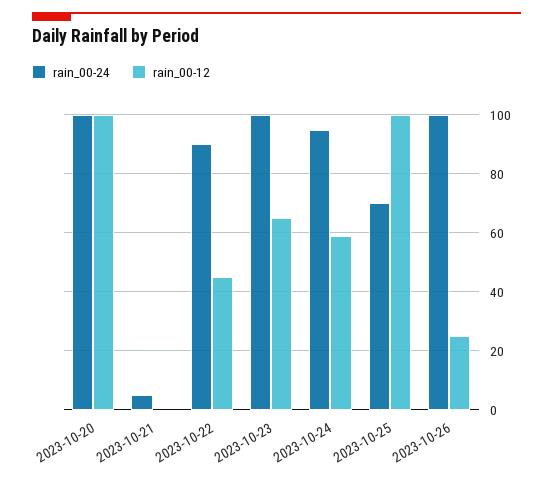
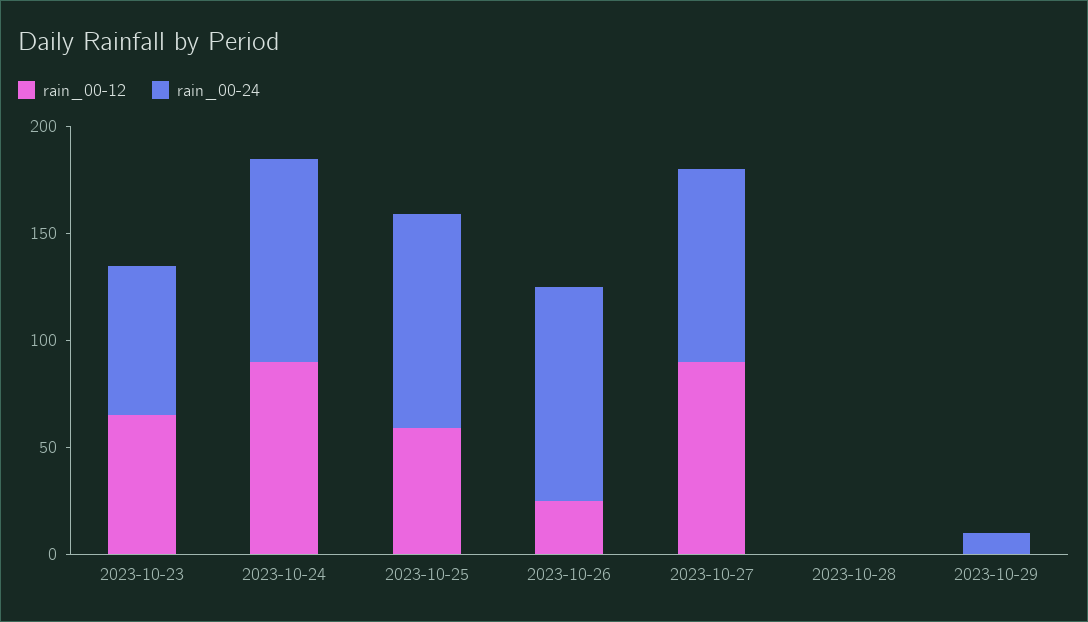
rain_00-24, 2023-10-20: 100 -> none
rain_00-12, 2023-10-20: 100 -> none
rain_00-24, 2023-10-21: 5 -> none
rain_00-12, 2023-10-21: 0 -> none
rain_00-24, 2023-10-22: 90 -> none
rain_00-12, 2023-10-22: 45 -> none
rain_00-24, 2023-10-23: 100 -> 70
rain_00-12, 2023-10-24: 60 -> 90
rain_00-24, 2023-10-25: 70 -> 100
rain_00-12, 2023-10-25: 100 -> 60
rain_00-12, 2023-10-27: none -> 90
rain_00-24, 2023-10-27: none -> 90
rain_00-12, 2023-10-28: none -> 0
rain_00-24, 2023-10-28: none -> 0
rain_00-12, 2023-10-29: none -> 0
rain_00-24, 2023-10-29: none -> 10

